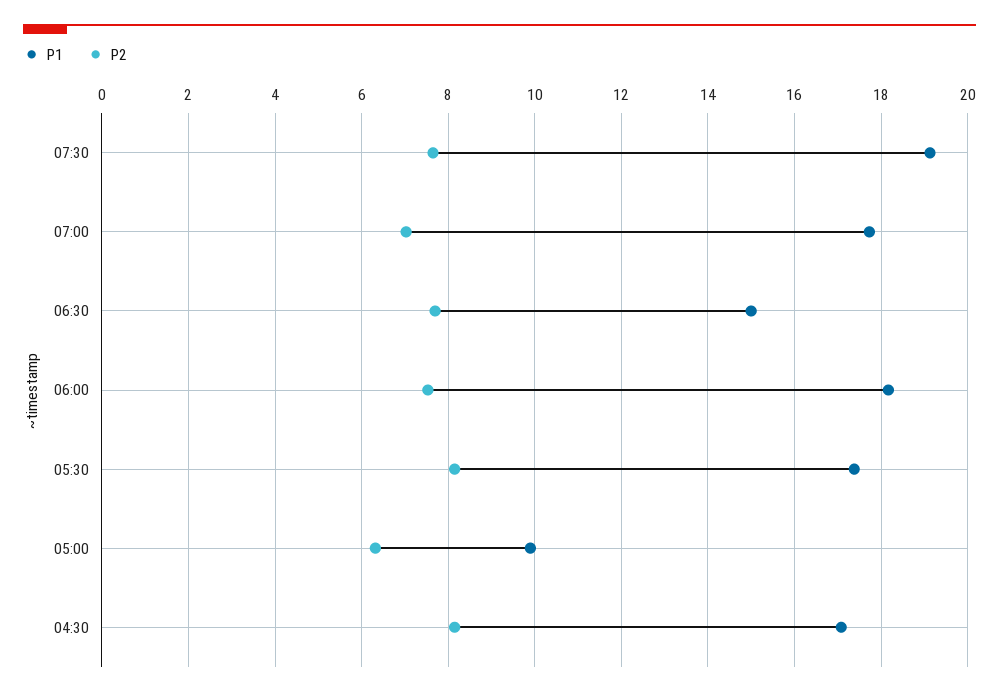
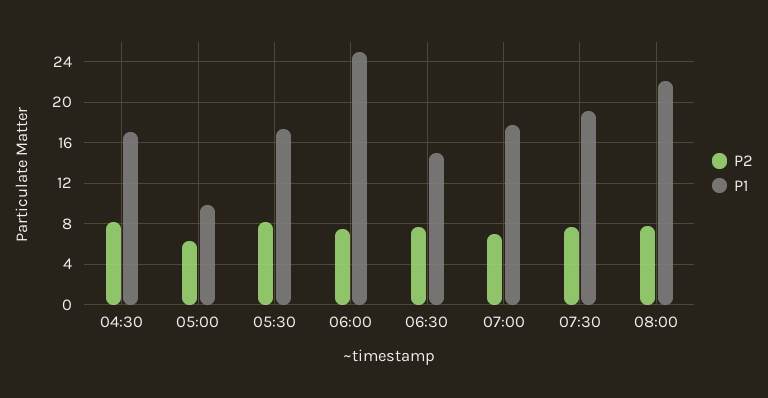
P1, 06:00: 18.2 -> 25
P2, 08:00: none -> 8
P1, 08:00: none -> 22

